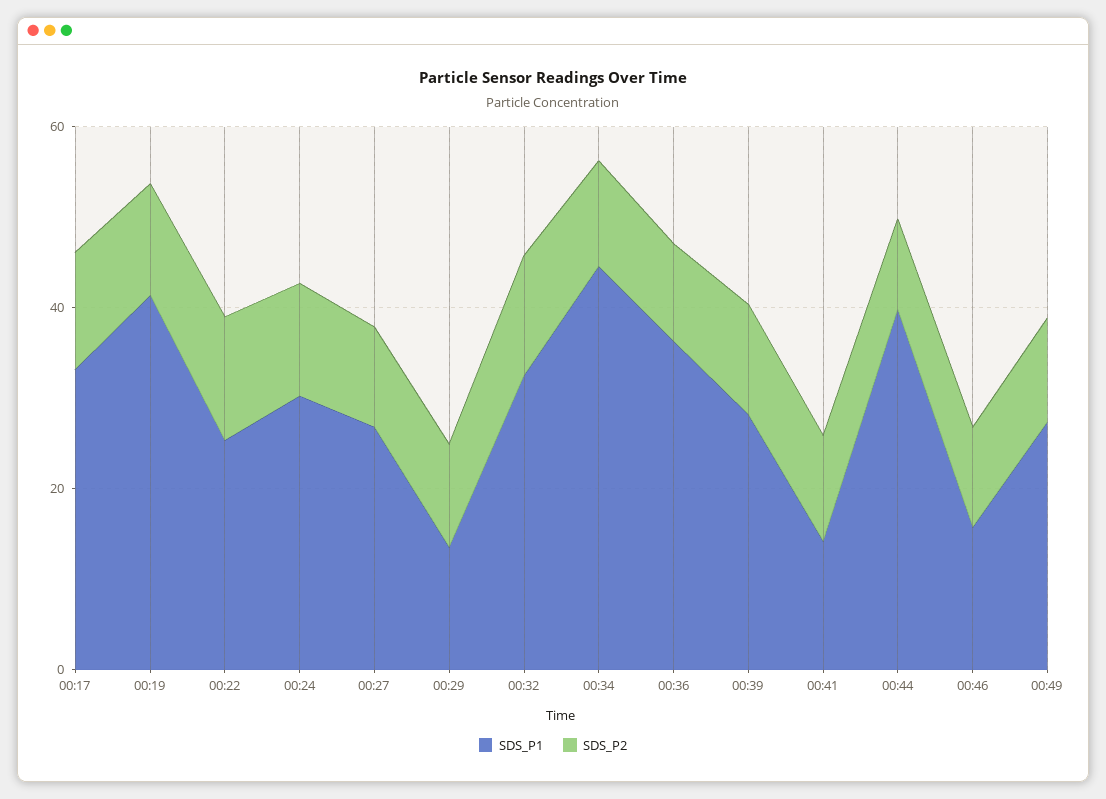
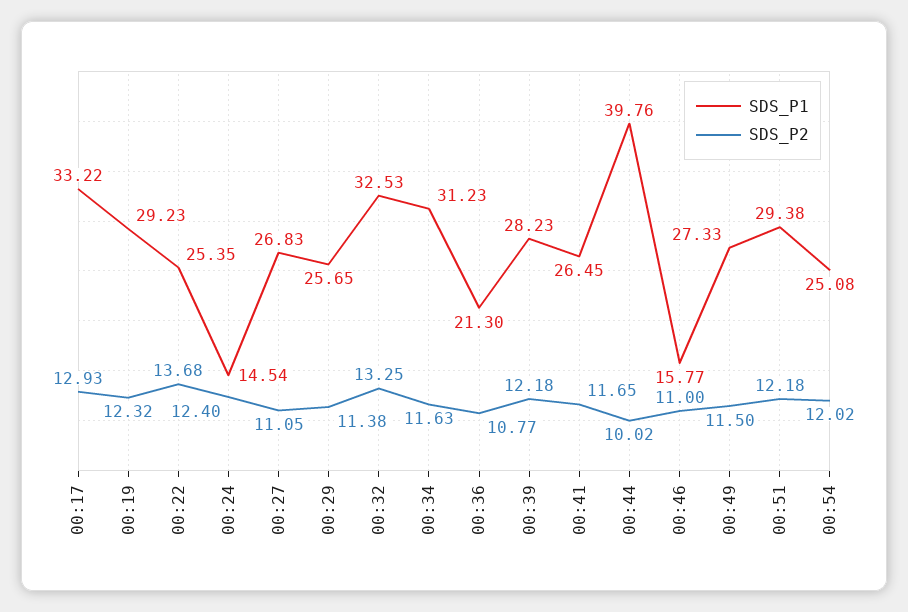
SDS_P1, 00:19: 40 -> 29.23
SDS_P1, 00:24: 30 -> 14.54
SDS_P1, 00:29: 15 -> 25.65
SDS_P1, 00:34: 45 -> 31.23
SDS_P1, 00:36: 35 -> 21.3
SDS_P1, 00:41: 15 -> 26.45
SDS_P1, 00:51: none -> 29.38
SDS_P2, 00:51: none -> 12.18
SDS_P1, 00:54: none -> 25.08
SDS_P2, 00:54: none -> 12.02

